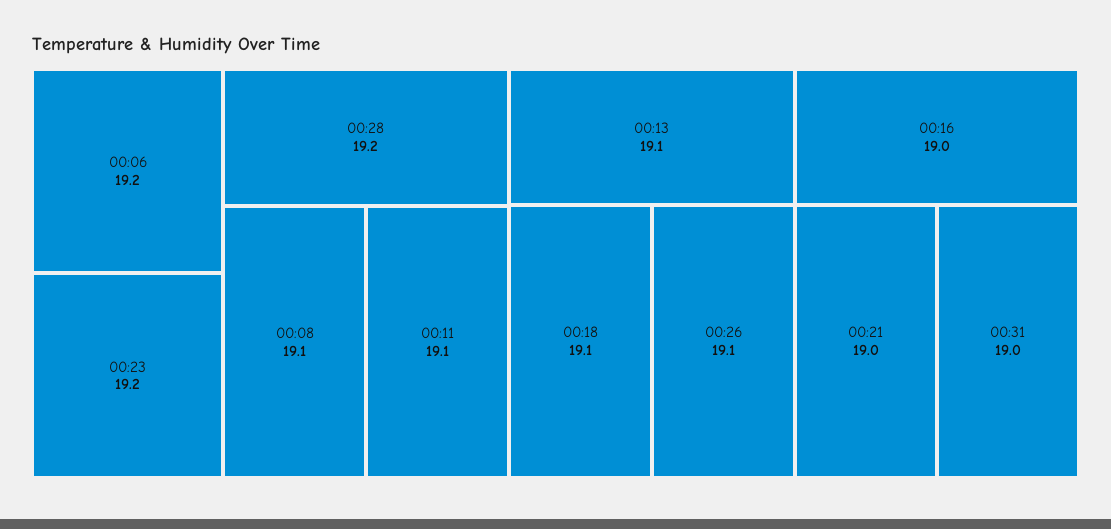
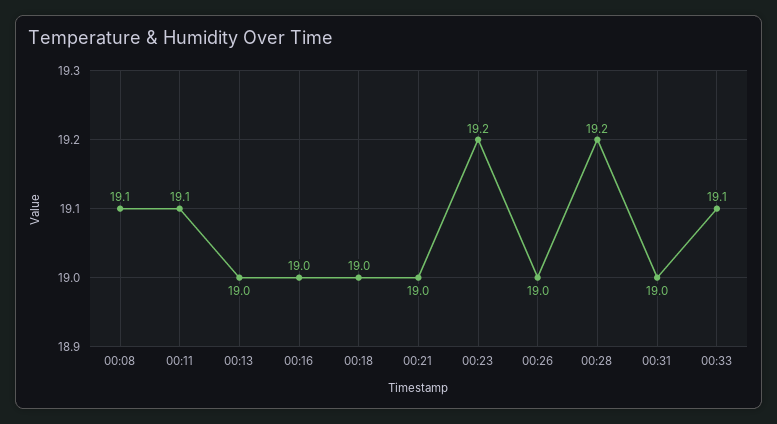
00:06: 19.2 -> none
00:13: 19.1 -> 19
00:18: 19.1 -> 19
00:26: 19.1 -> 19
00:33: none -> 19.1

